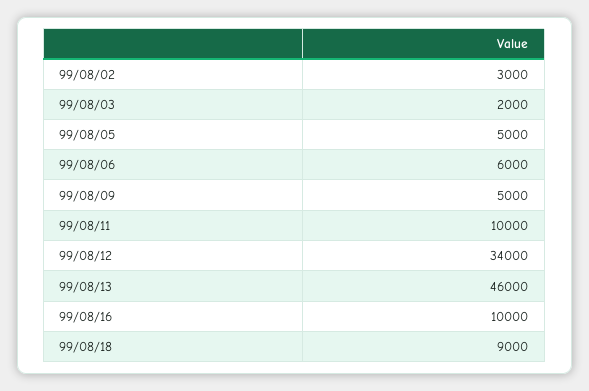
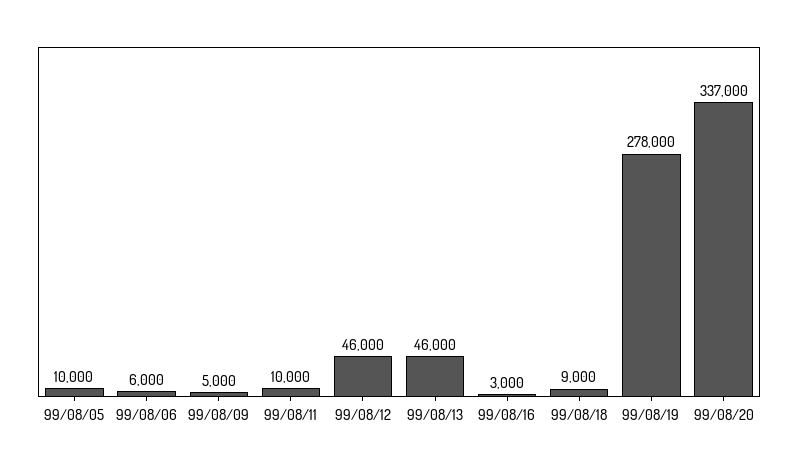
99/08/02: 3000 -> none
99/08/03: 2000 -> none
99/08/05: 5000 -> 10000
99/08/12: 34000 -> 46000
99/08/16: 10000 -> 3000
99/08/19: none -> 278000
99/08/20: none -> 337000

